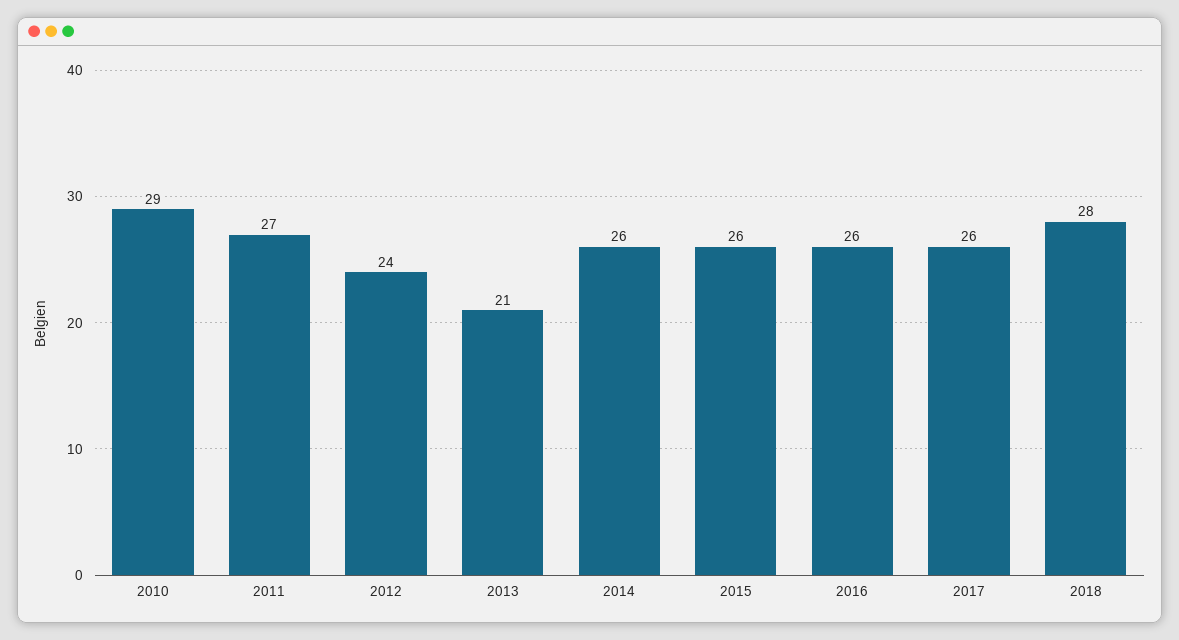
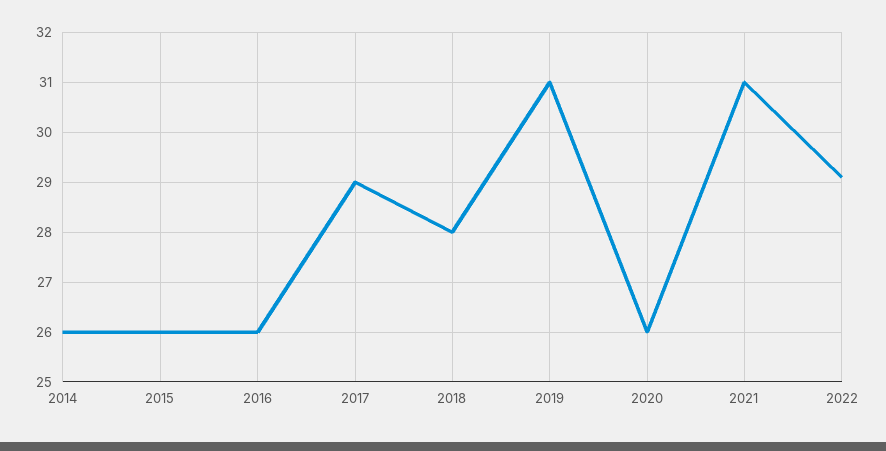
2010: 29 -> none
2011: 27 -> none
2012: 24 -> none
2013: 21 -> none
2017: 26 -> 29
2019: none -> 31
2020: none -> 26
2021: none -> 31
2022: none -> 29

